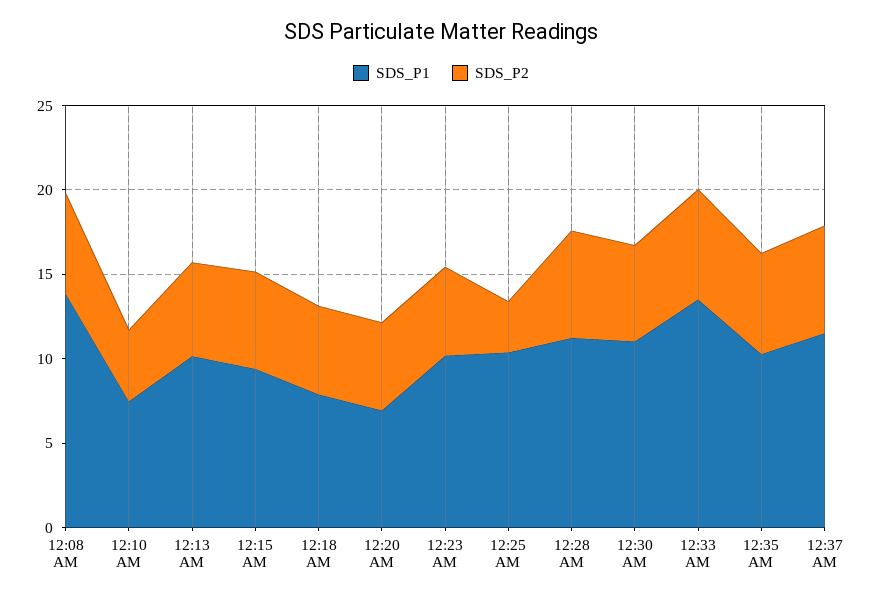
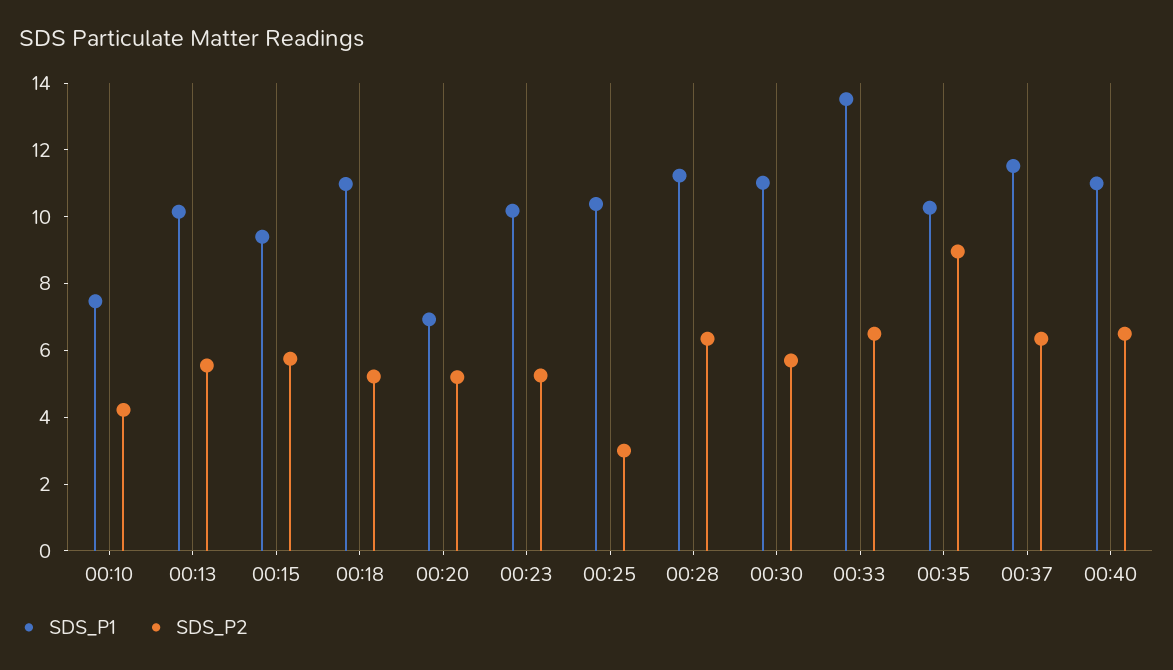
SDS_P1, 12:08 AM: 14 -> none
SDS_P2, 12:08 AM: 6 -> none
SDS_P1, 12:18 AM: 8 -> 11
SDS_P2, 12:35 AM: 6 -> 9
SDS_P1, 00:40: none -> 11
SDS_P2, 00:40: none -> 6.5

